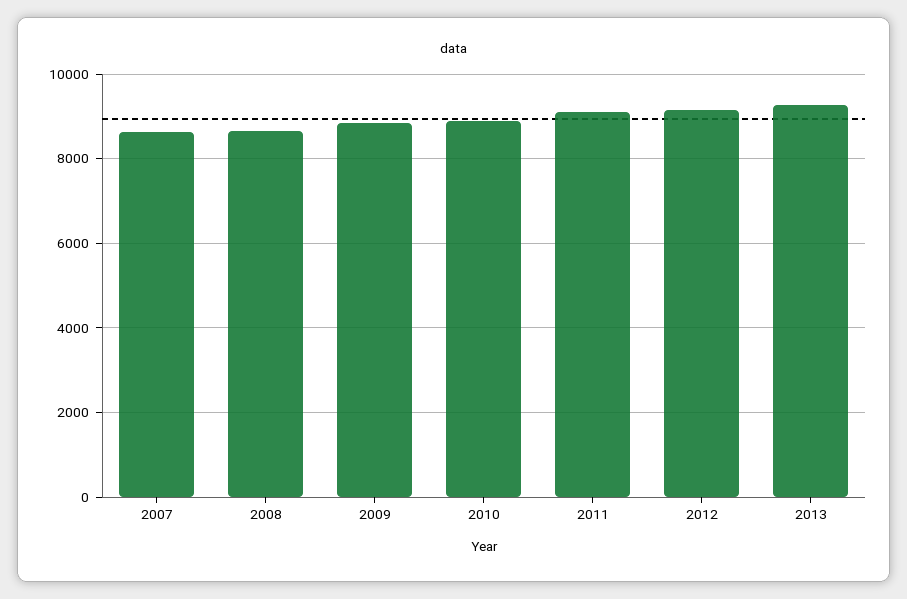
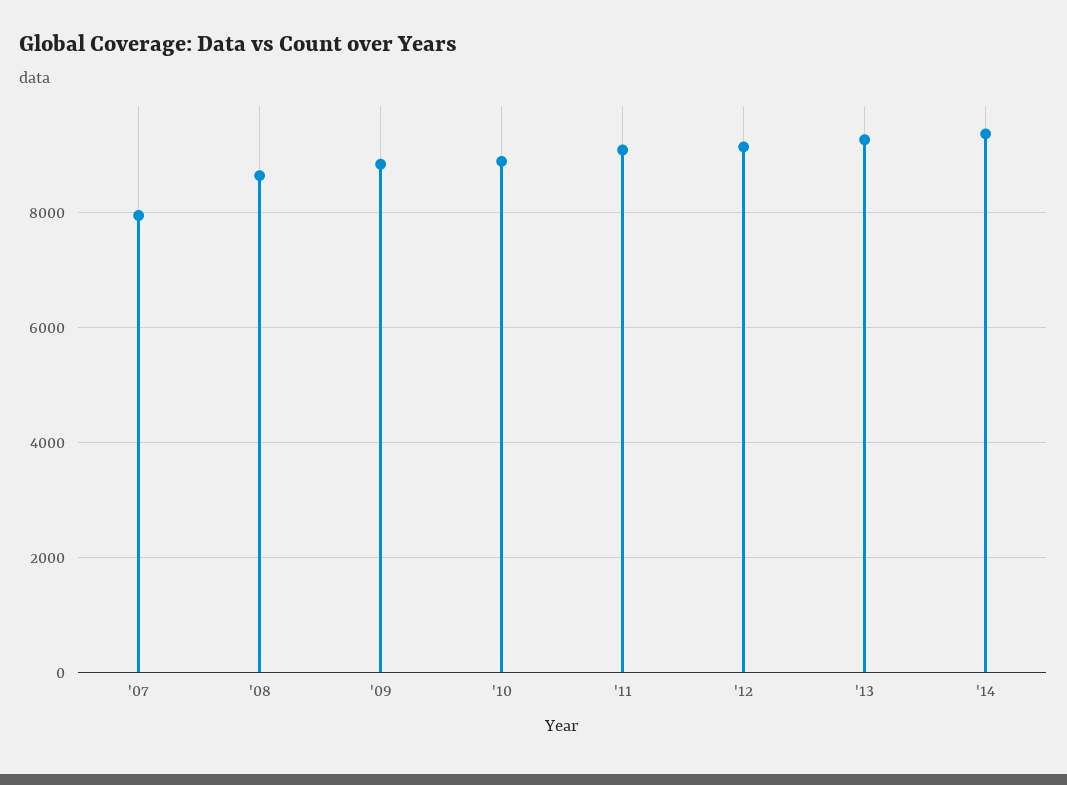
2007: 8600 -> 8000
'14: none -> 9400

